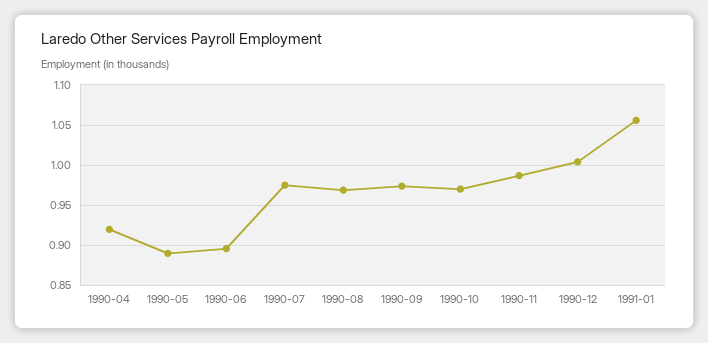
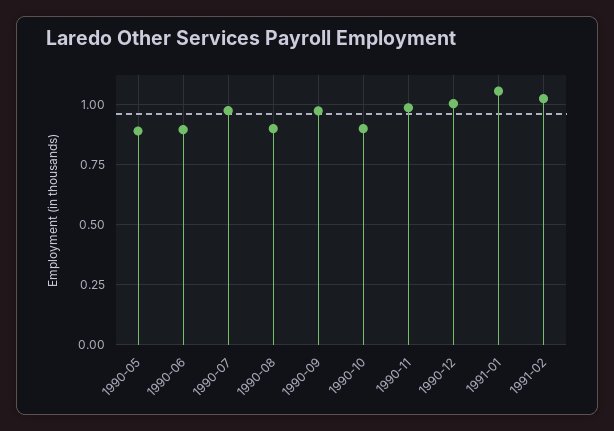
1990-04: 0.92 -> none
1990-08: 0.97 -> 0.9
1990-10: 0.97 -> 0.9
1991-02: none -> 1.025

